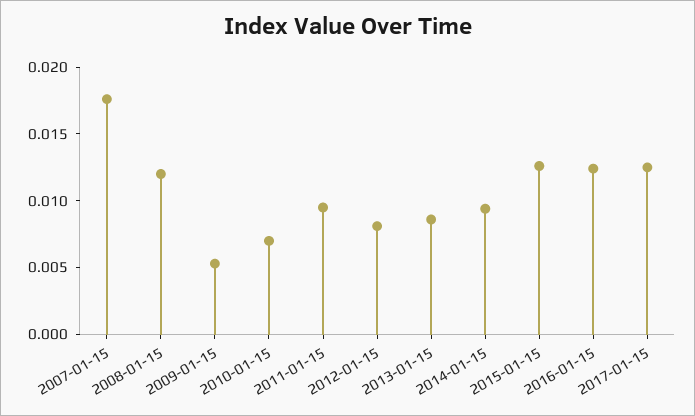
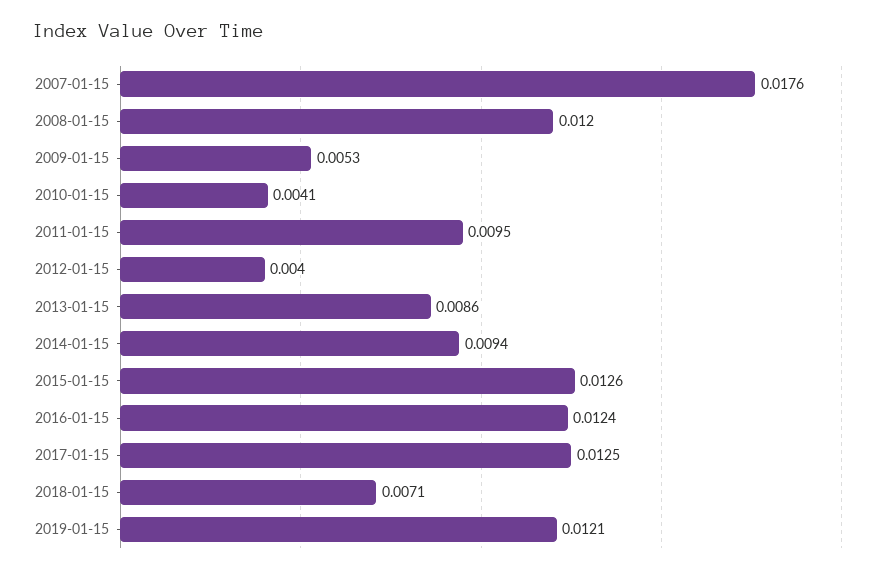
2010-01-15: 0.007 -> 0.0041
2012-01-15: 0.008 -> 0.004
2018-01-15: none -> 0.0071
2019-01-15: none -> 0.0121

